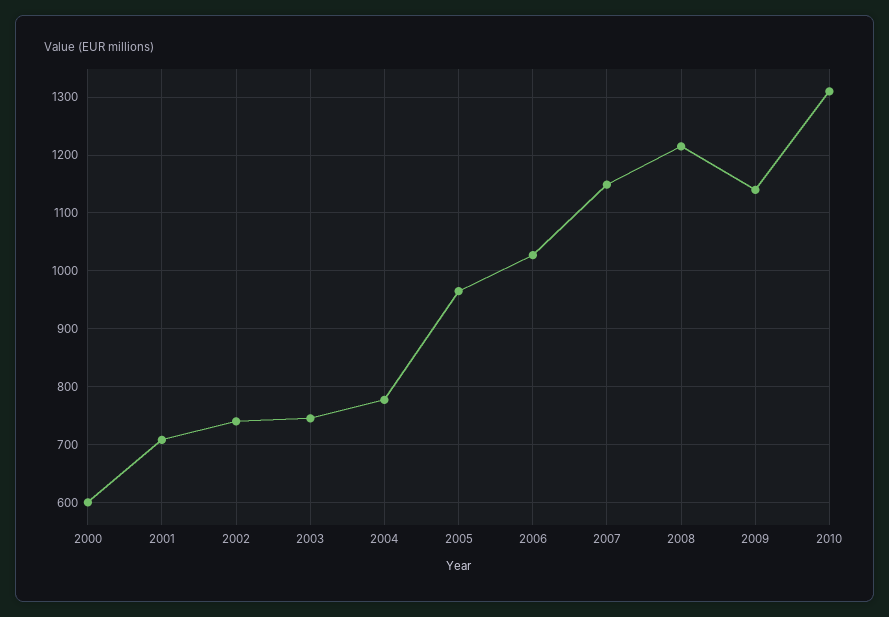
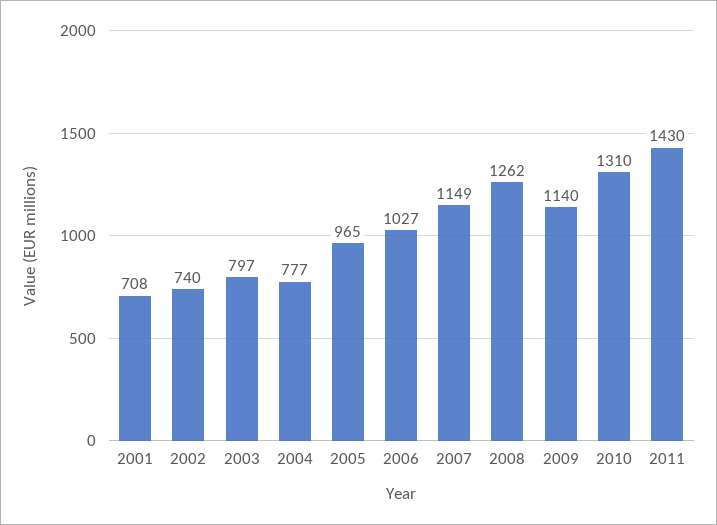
2000: 600 -> none
2003: 740 -> 797
2008: 1220 -> 1262
2011: none -> 1430

